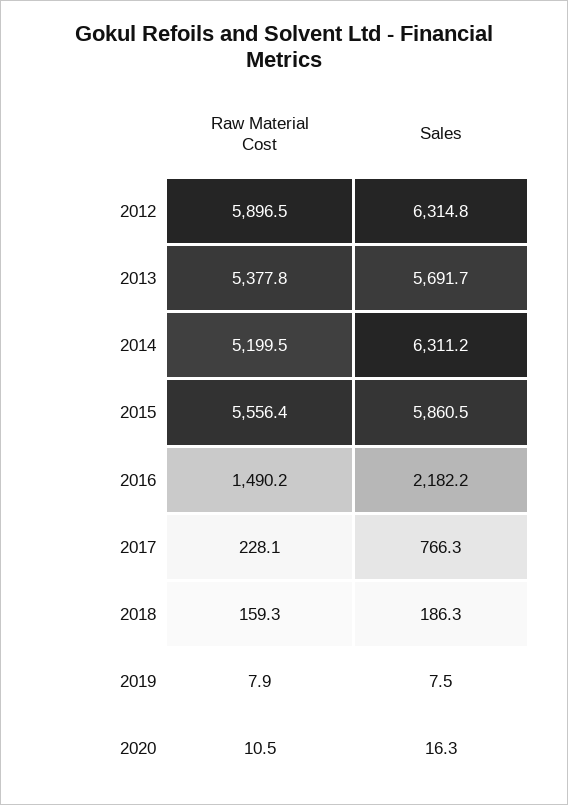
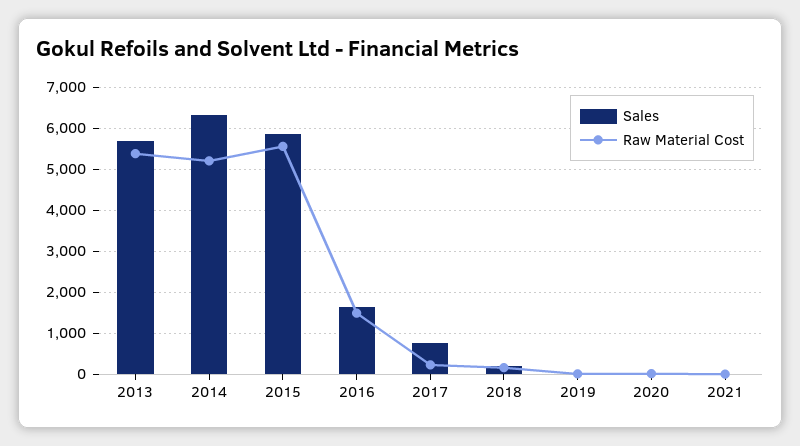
Raw Material Cost, 2012: 5896.5 -> none
Sales, 2012: 6314.8 -> none
Sales, 2016: 2182.2 -> 1600
Sales, 2021: none -> 0
Raw Material Cost, 2021: none -> 0

